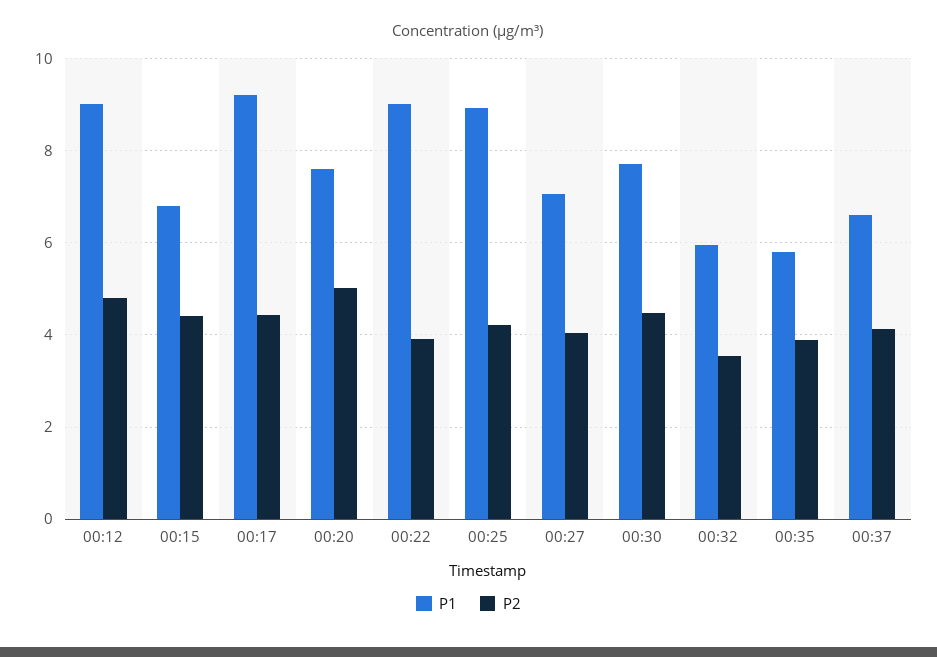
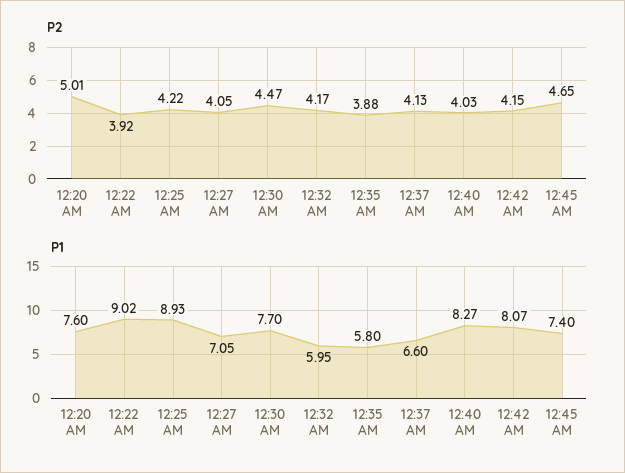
P1, 00:12: 9 -> none
P2, 00:12: 4.8 -> none
P1, 00:15: 6.8 -> none
P2, 00:15: 4.4 -> none
P1, 00:17: 9.2 -> none
P2, 00:17: 4.4 -> none
P2, 00:32: 3.6 -> 4.17
P2, 12:40 AM: none -> 4.03
P2, 12:42 AM: none -> 4.15
P2, 12:45 AM: none -> 4.65
P1, 12:40 AM: none -> 8.27
P1, 12:42 AM: none -> 8.07
P1, 12:45 AM: none -> 7.4

